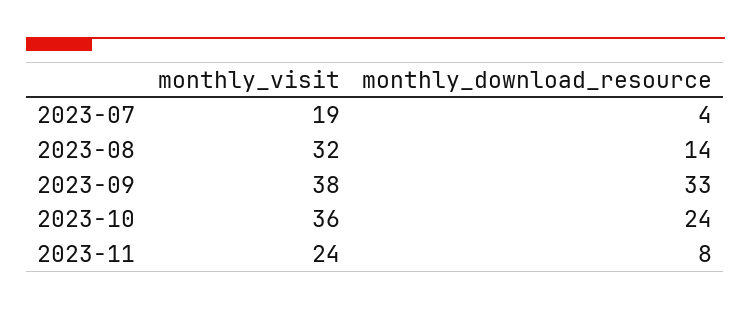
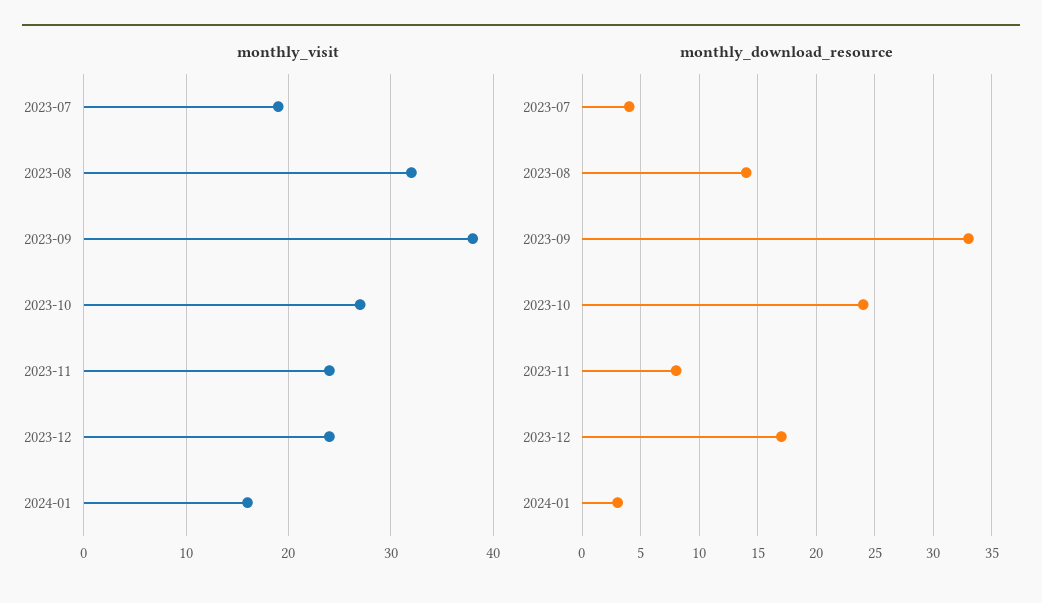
monthly_visit, 2023-10: 36 -> 27
monthly_visit, 2023-12: none -> 24
monthly_visit, 2024-01: none -> 16
monthly_download_resource, 2023-12: none -> 17
monthly_download_resource, 2024-01: none -> 3

